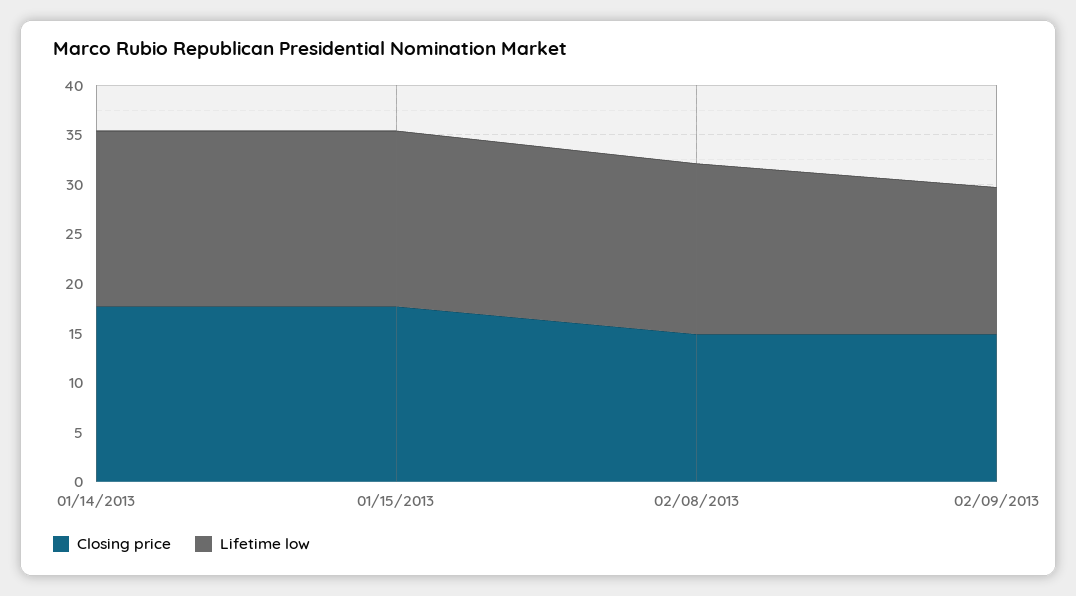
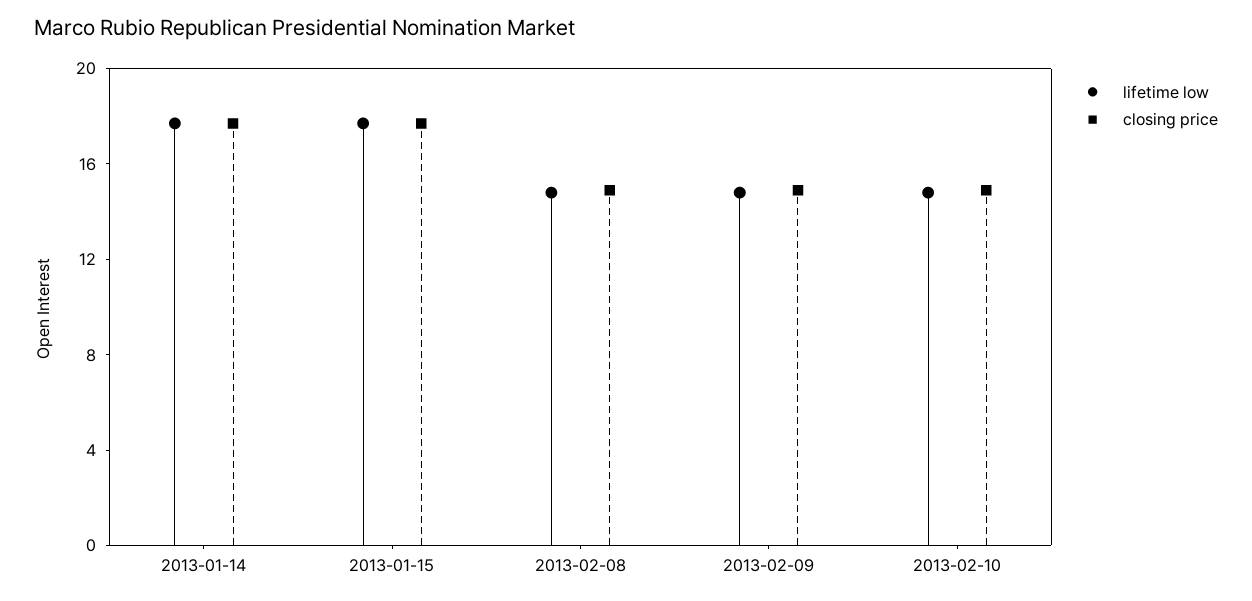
Lifetime low, 02/08/2013: 17 -> 15
Lifetime low, 2013-02-10: none -> 15
Closing price, 2013-02-10: none -> 15

